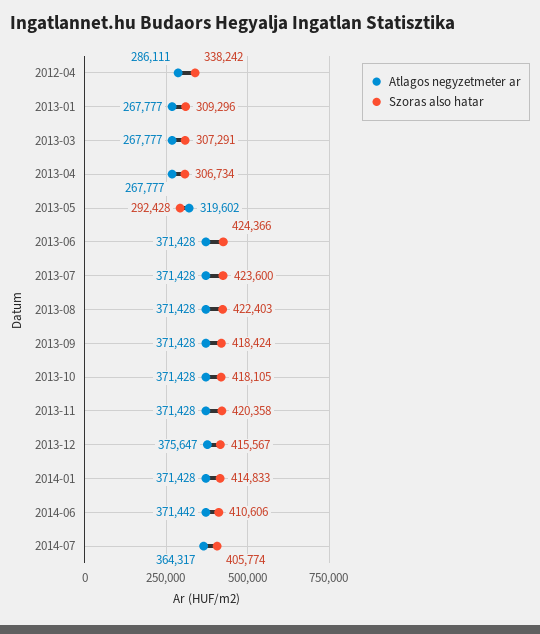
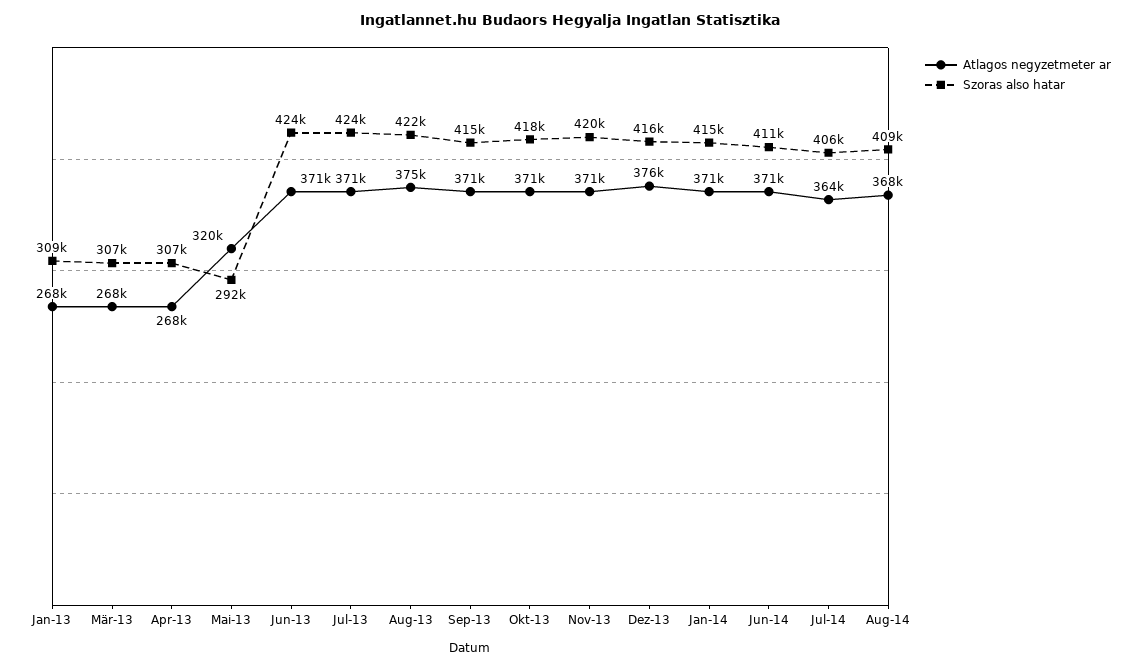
Atlagos negyzetmeter ar, 2012-04: 286111 -> none
Szoras also hatar, 2012-04: 338242 -> none
Atlagos negyzetmeter ar, 2013-08: 371428 -> 375000
Szoras also hatar, 2013-09: 418424 -> 415000
Atlagos negyzetmeter ar, Aug-14: none -> 368000
Szoras also hatar, Aug-14: none -> 409000

